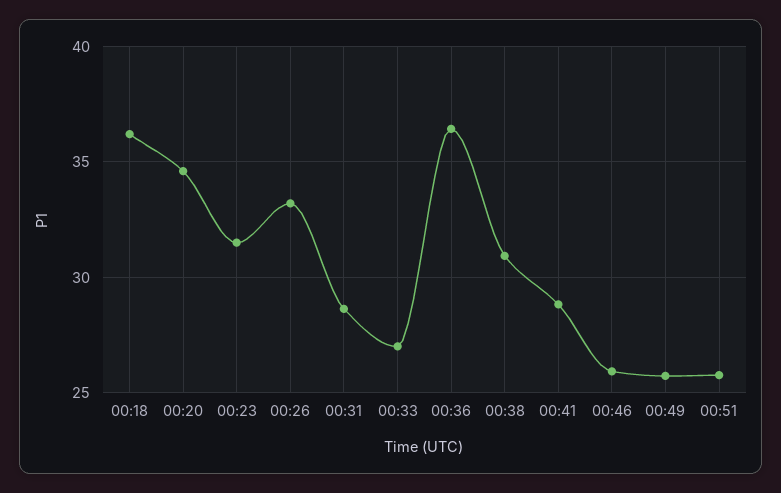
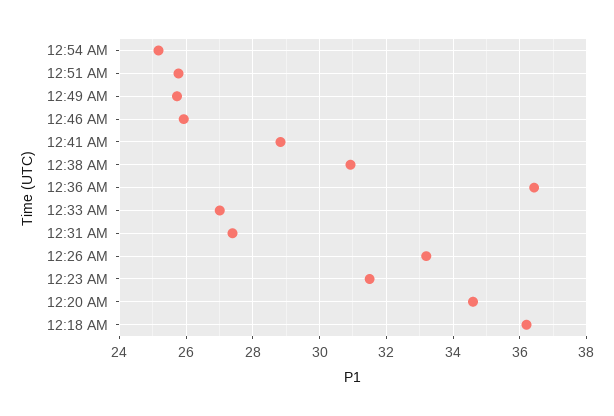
00:31: 28.5 -> 27.4
12:54 AM: none -> 25.2

